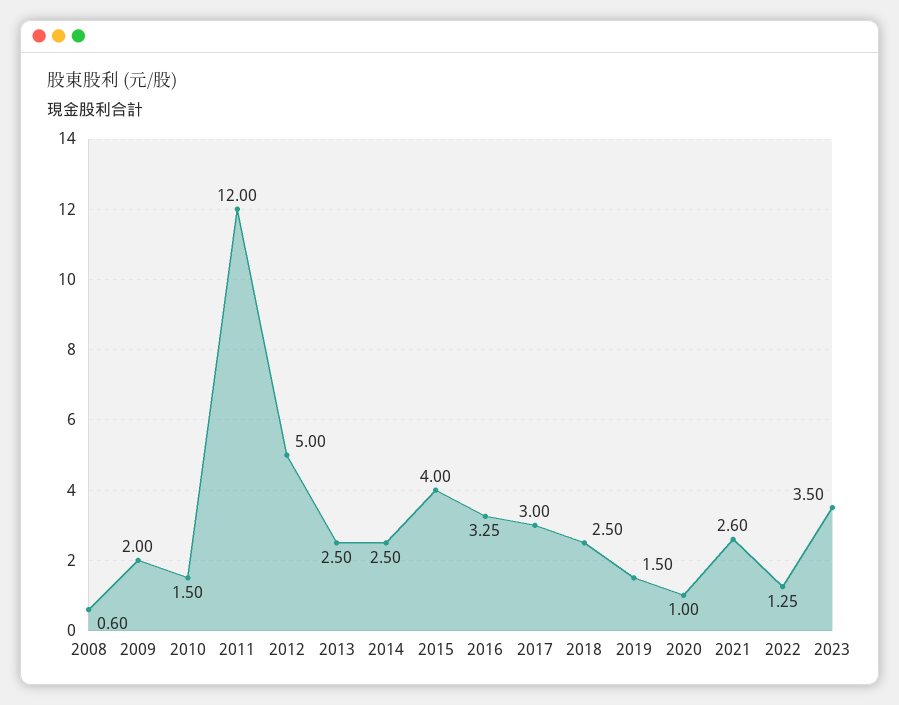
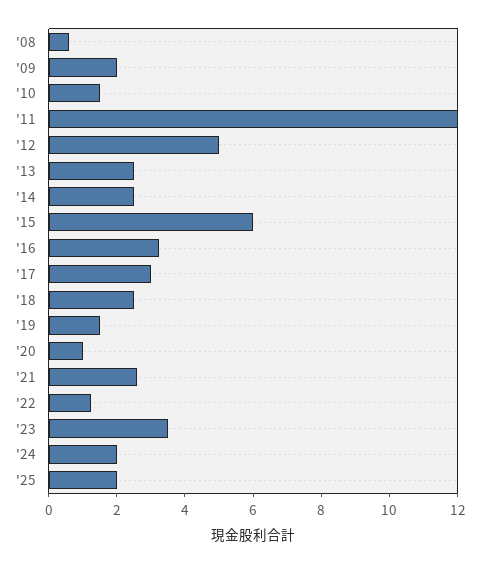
2015: 4 -> 6
'24: none -> 2
'25: none -> 2

